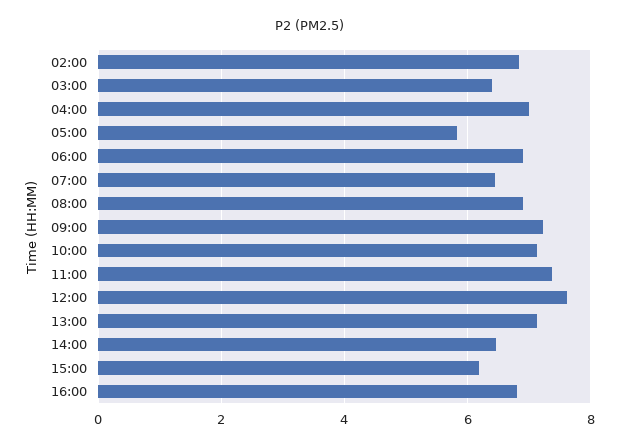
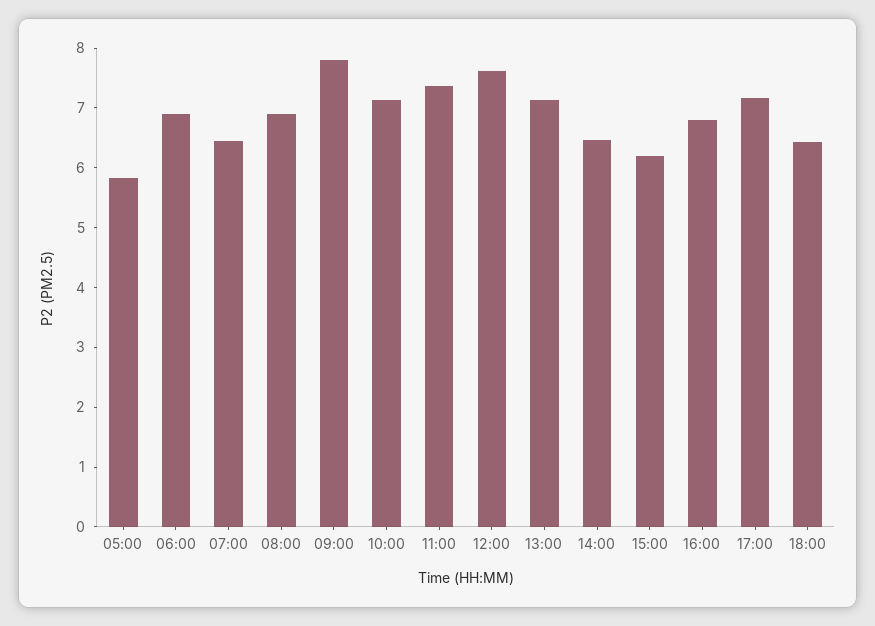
02:00: 6.8 -> none
03:00: 6.4 -> none
04:00: 7 -> none
09:00: 7.2 -> 7.8
17:00: none -> 7.2
18:00: none -> 6.4

